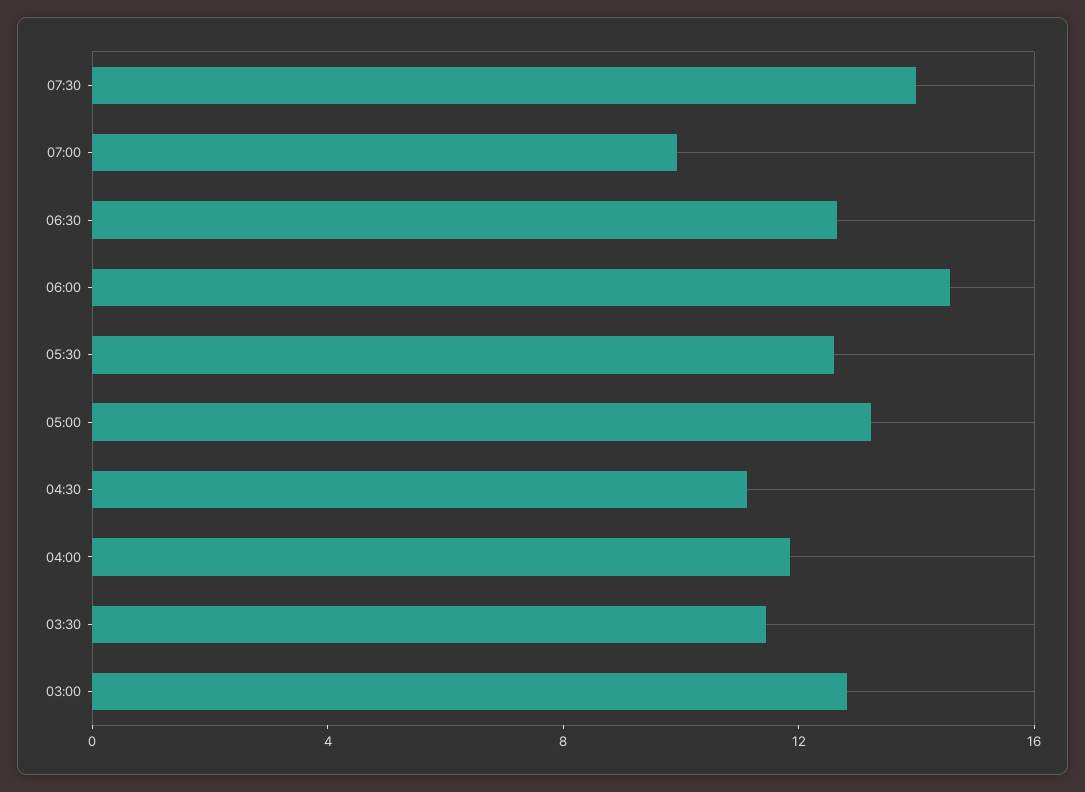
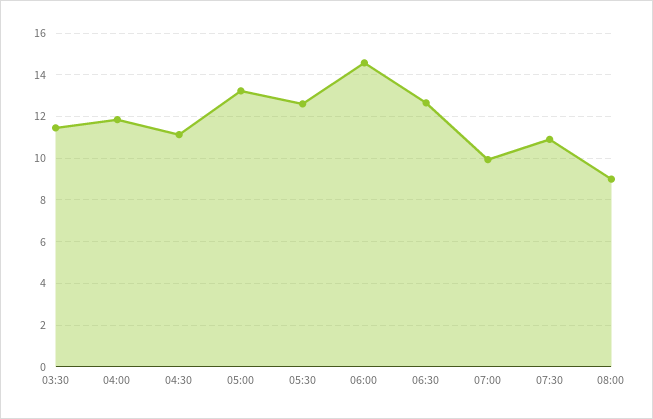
07:30: 14 -> 11
03:00: 13 -> none
08:00: none -> 9

